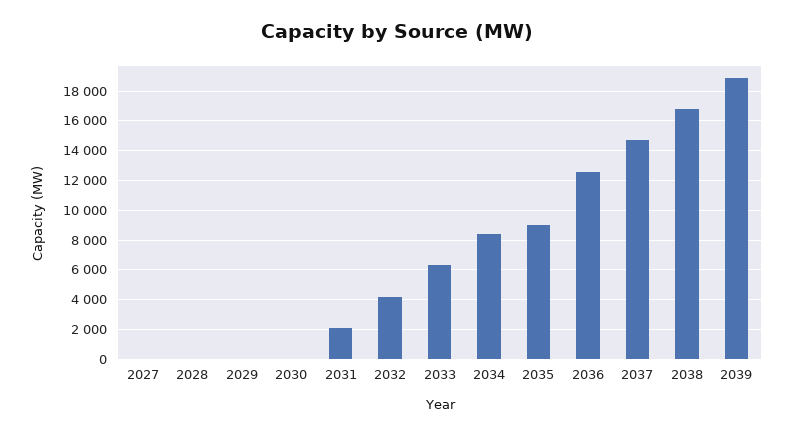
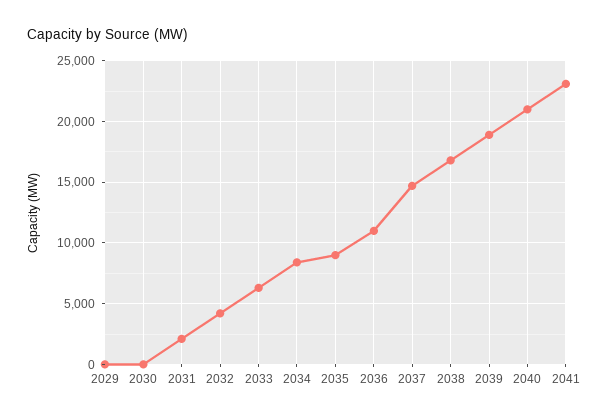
2027: 0 -> none
2028: 0 -> none
2036: 12500 -> 11000
2040: none -> 21000
2041: none -> 23000

